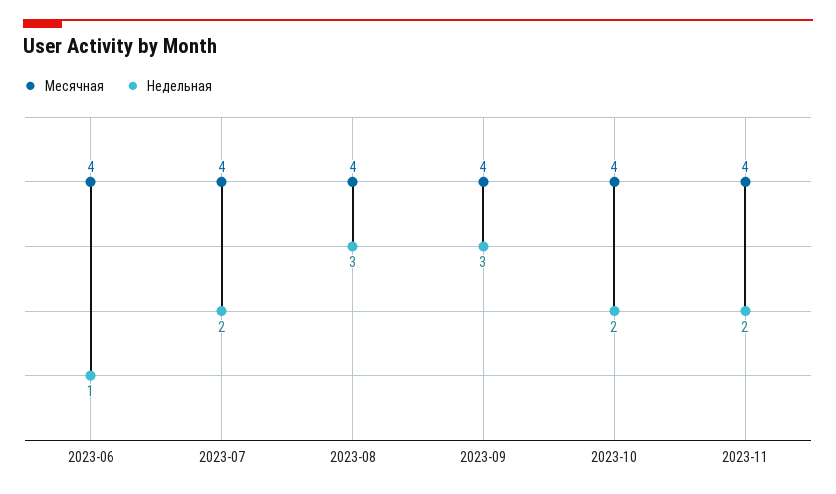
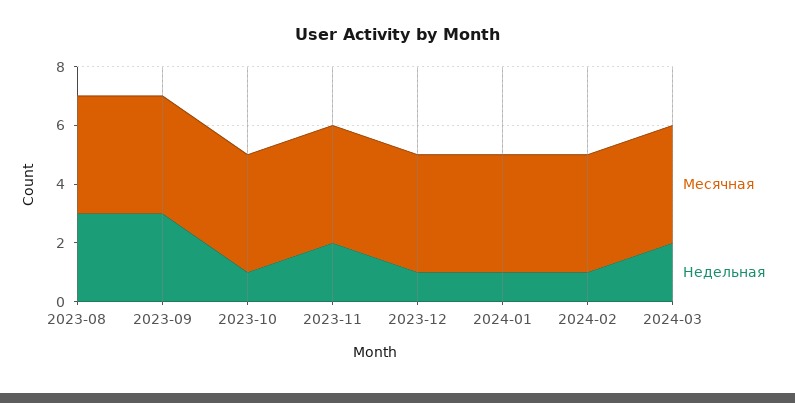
Месячная, 2023-06: 4 -> none
Недельная, 2023-06: 1 -> none
Месячная, 2023-07: 4 -> none
Недельная, 2023-07: 2 -> none
Недельная, 2023-10: 2 -> 1
Месячная, 2023-12: none -> 4
Недельная, 2023-12: none -> 1
Месячная, 2024-01: none -> 4
Недельная, 2024-01: none -> 1
Месячная, 2024-02: none -> 4
Недельная, 2024-02: none -> 1
Месячная, 2024-03: none -> 4
Недельная, 2024-03: none -> 2

